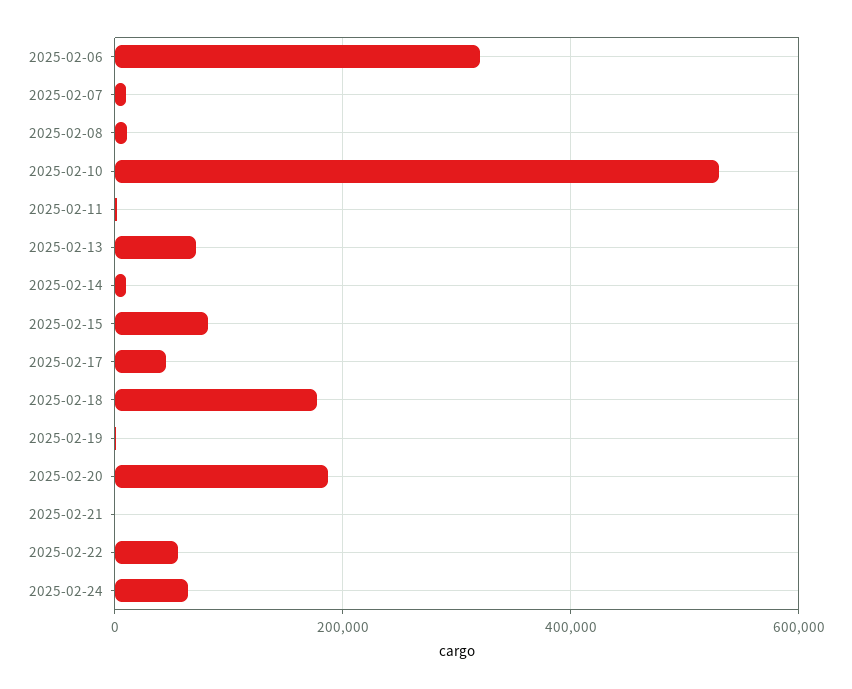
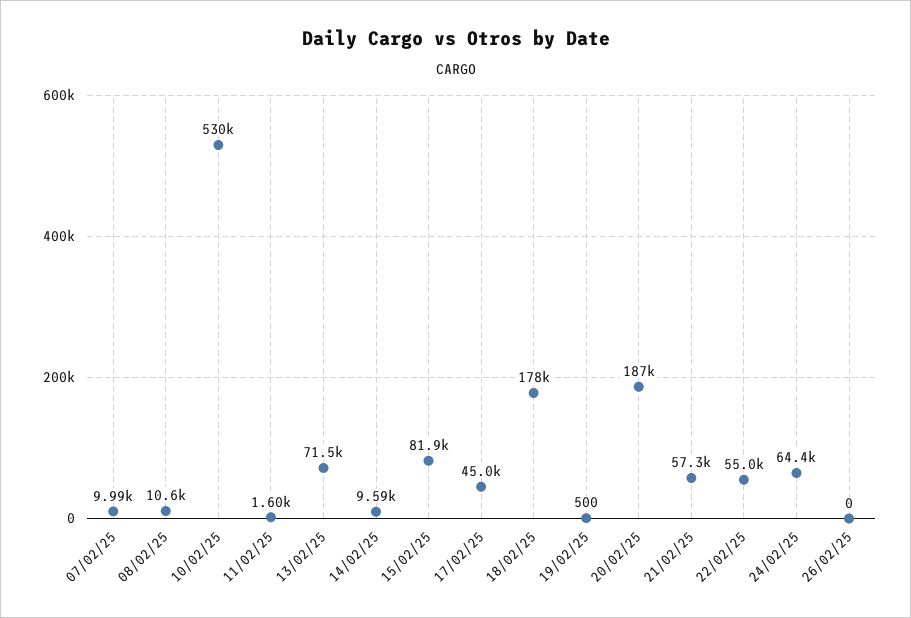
2025-02-06: 320000 -> none
2025-02-21: 0 -> 57300
26/02/25: none -> 0

